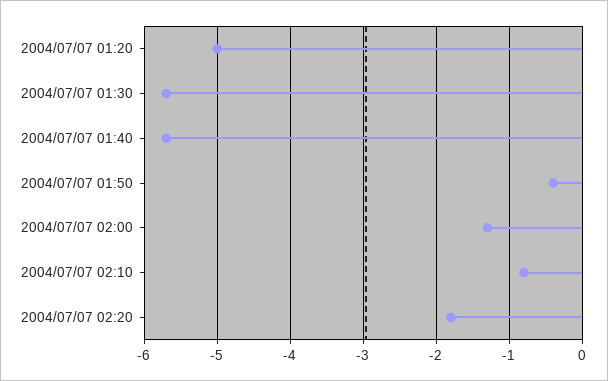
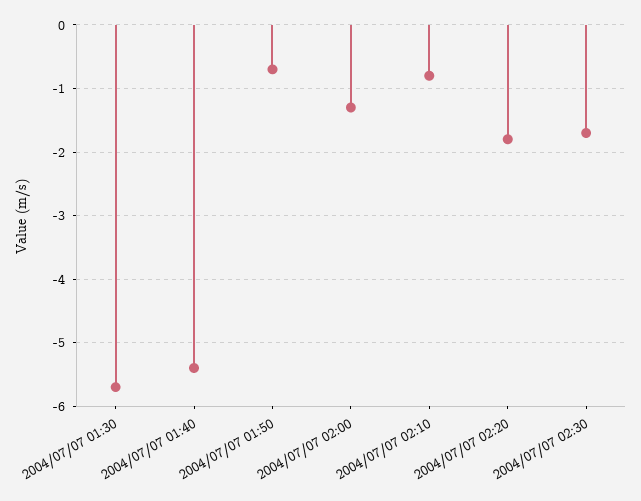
2004/07/07 01:20: -5 -> none
2004/07/07 01:40: -5.7 -> -5.4
2004/07/07 01:50: -0.4 -> -0.7
2004/07/07 02:30: none -> -1.7

